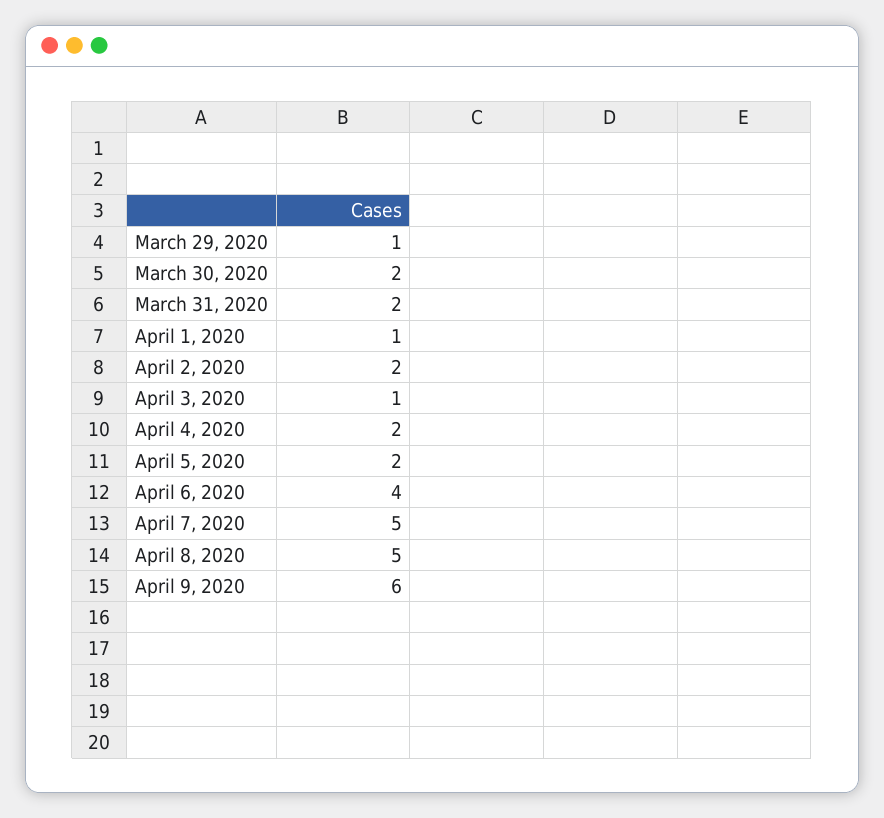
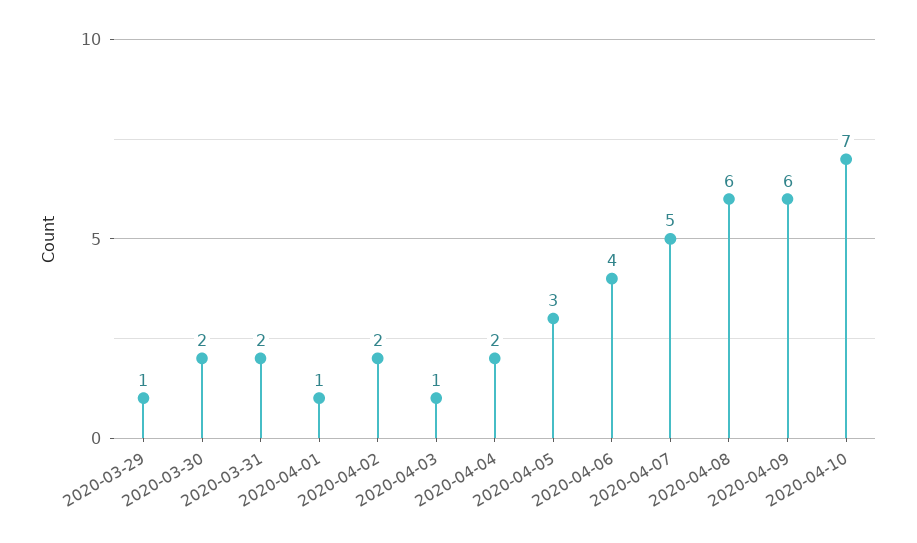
April 5, 2020: 2 -> 3
April 8, 2020: 5 -> 6
2020-04-10: none -> 7

